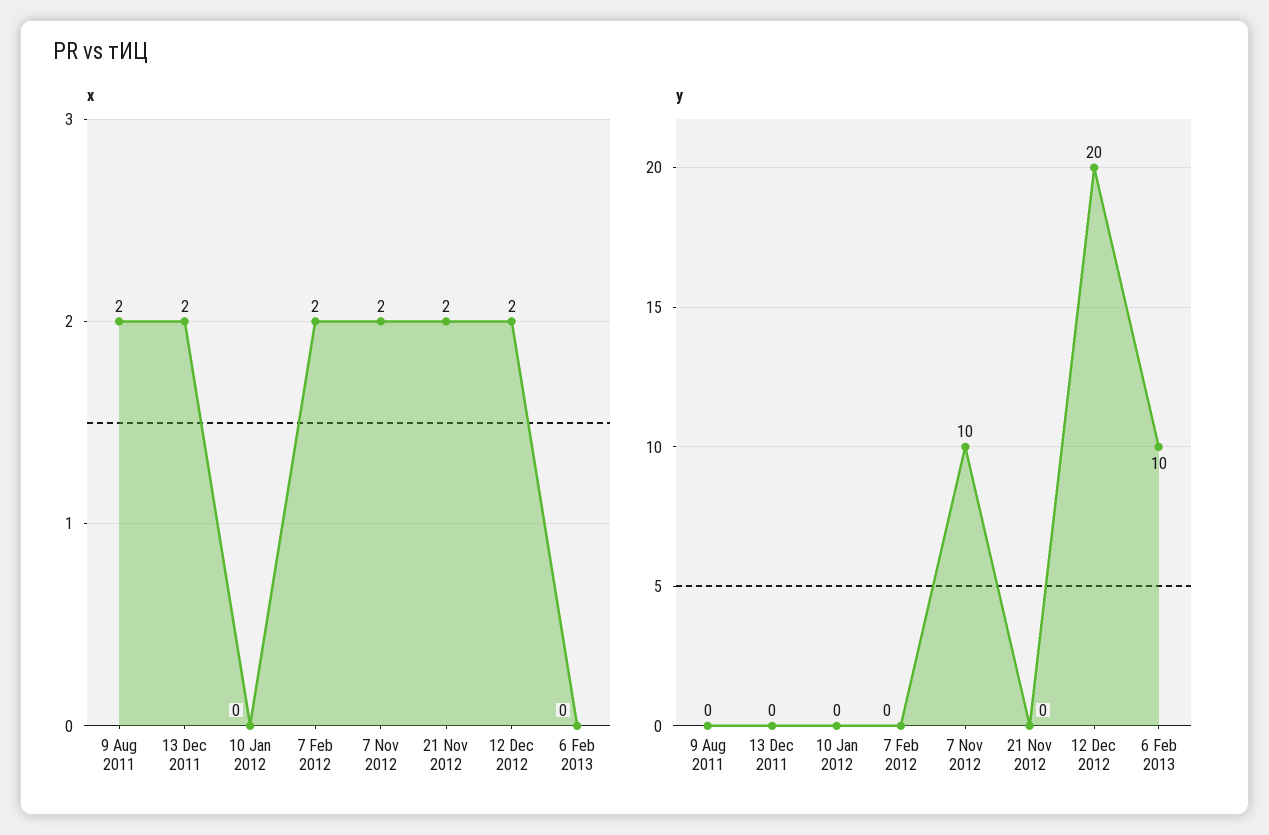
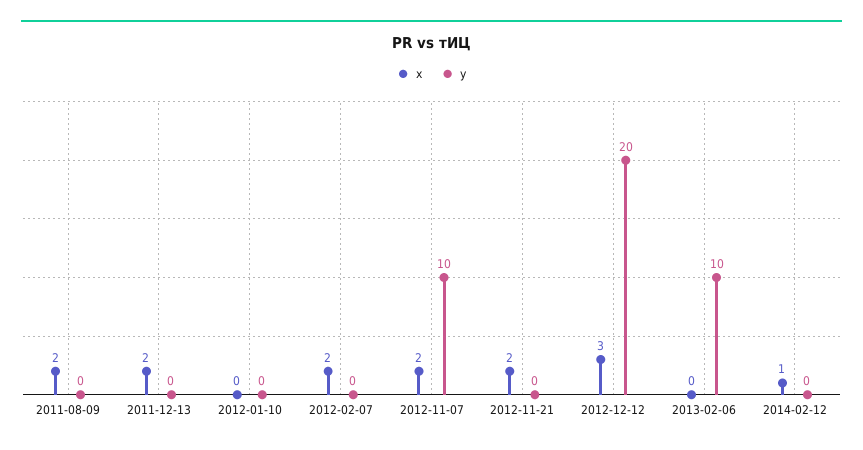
x, 12 Dec 2012: 2 -> 3
x, 2014-02-12: none -> 1
y, 2014-02-12: none -> 0

